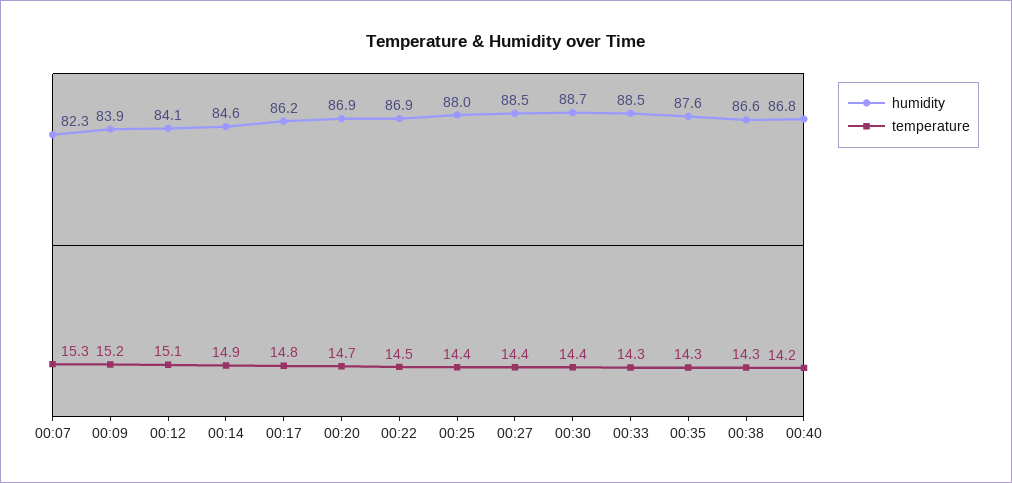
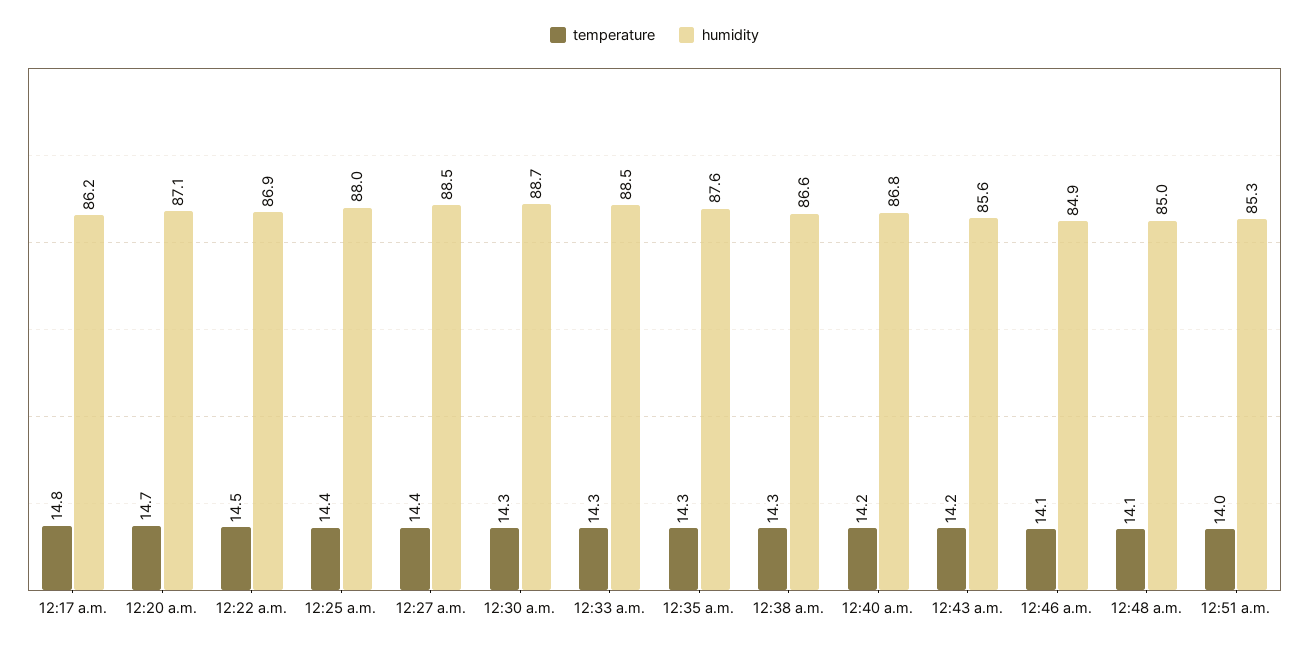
humidity, 00:07: 82.3 -> none
temperature, 00:07: 15.3 -> none
humidity, 00:09: 83.9 -> none
temperature, 00:09: 15.2 -> none
humidity, 00:12: 84.1 -> none
temperature, 00:12: 15.1 -> none
humidity, 00:14: 84.6 -> none
temperature, 00:14: 14.9 -> none
humidity, 00:20: 86.9 -> 87.1
temperature, 00:30: 14.4 -> 14.3
temperature, 12:43 a.m.: none -> 14.2
humidity, 12:43 a.m.: none -> 85.6
temperature, 12:46 a.m.: none -> 14.1
humidity, 12:46 a.m.: none -> 84.9
temperature, 12:48 a.m.: none -> 14.1
humidity, 12:48 a.m.: none -> 85
temperature, 12:51 a.m.: none -> 14
humidity, 12:51 a.m.: none -> 85.3

